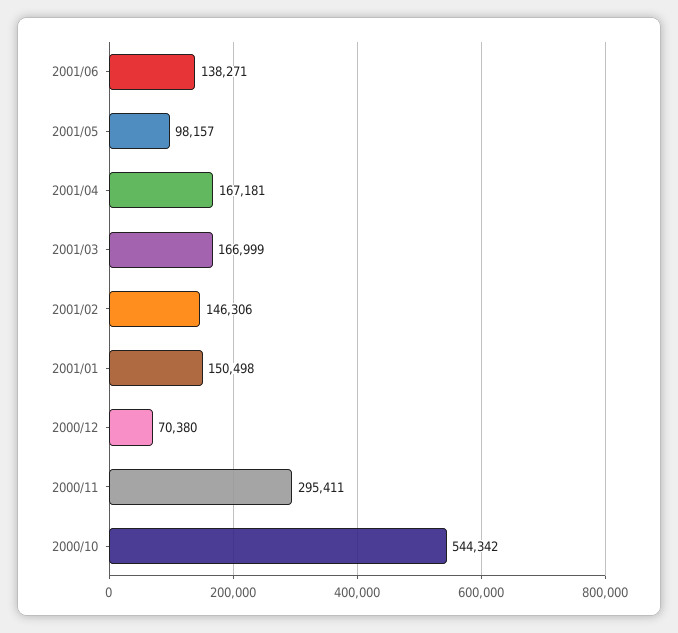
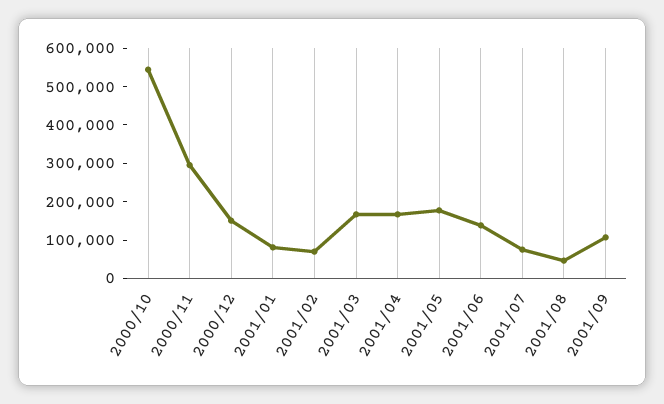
2001/05: 98157 -> 175000
2001/02: 146306 -> 75000
2001/01: 150498 -> 75000
2000/12: 70380 -> 150000
2001/07: none -> 75000
2001/08: none -> 50000
2001/09: none -> 100000

